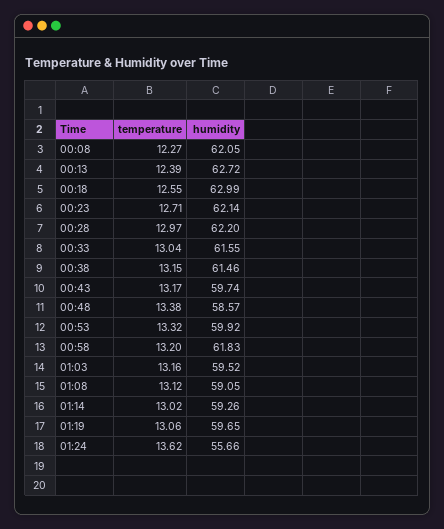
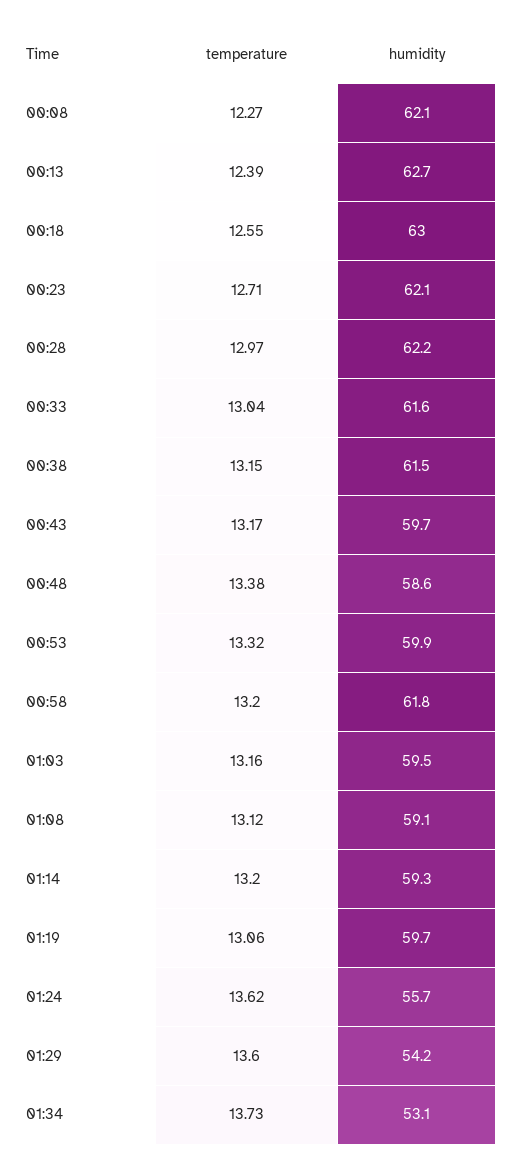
temperature, 01:14: 13.02 -> 13.2
temperature, 01:29: none -> 13.6
humidity, 01:29: none -> 54.2
temperature, 01:34: none -> 13.73
humidity, 01:34: none -> 53.1

